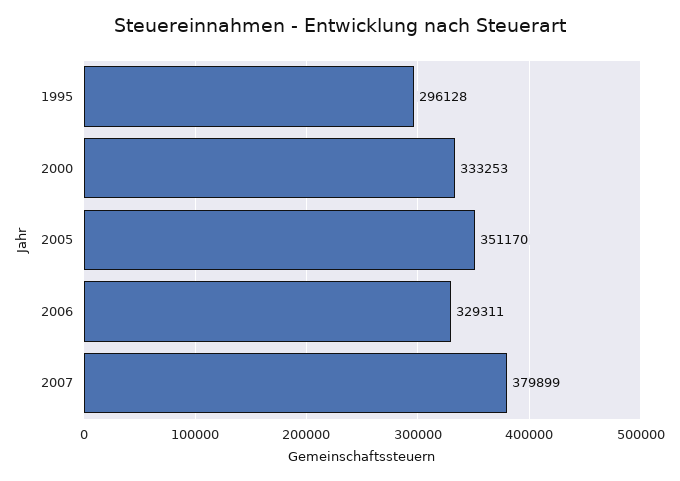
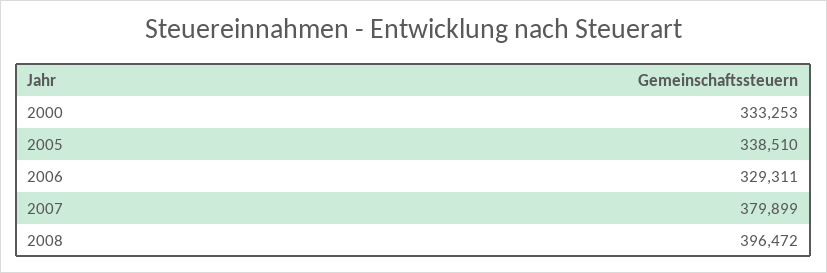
1995: 296128 -> none
2005: 351170 -> 338510
2008: none -> 396472

